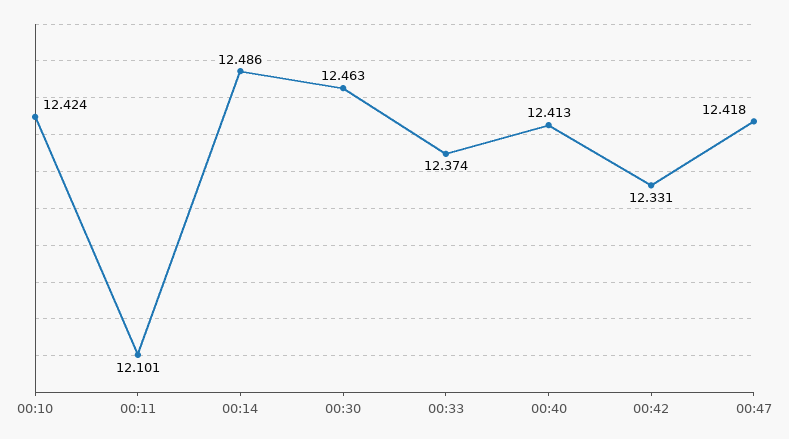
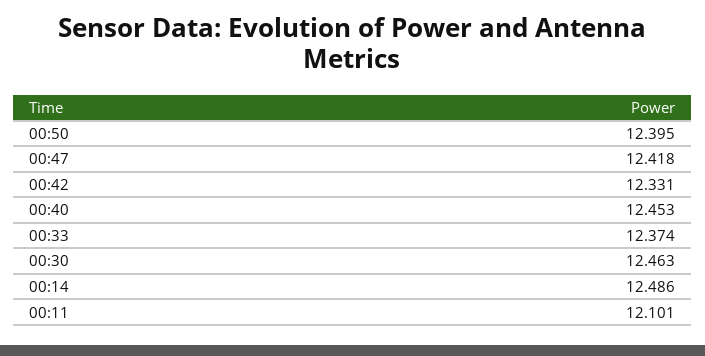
00:10: 12.424 -> none
00:40: 12.413 -> 12.453
00:50: none -> 12.395

